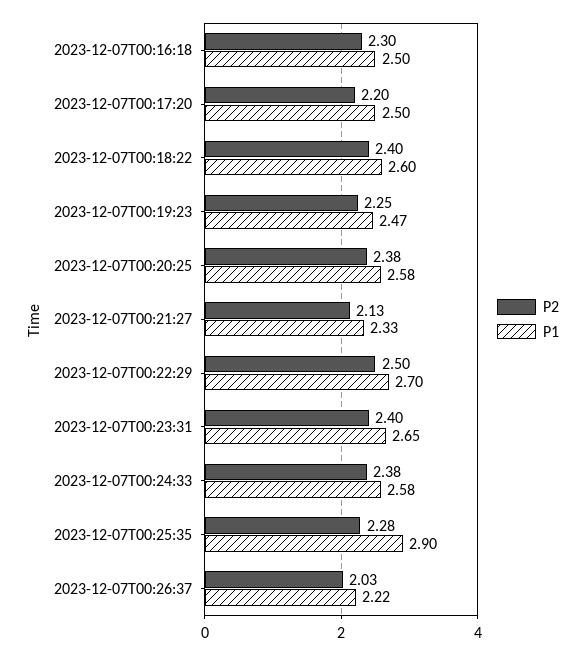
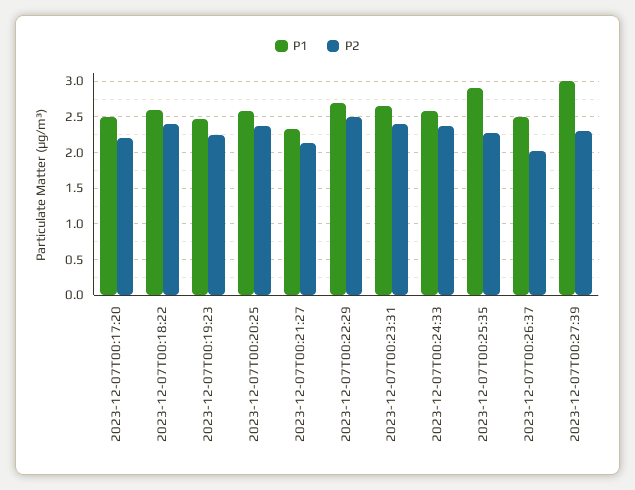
P2, 2023-12-07T00:16:18: 2.3 -> none
P1, 2023-12-07T00:16:18: 2.5 -> none
P1, 2023-12-07T00:26:37: 2.22 -> 2.5
P1, 2023-12-07T00:27:39: none -> 3
P2, 2023-12-07T00:27:39: none -> 2.3

